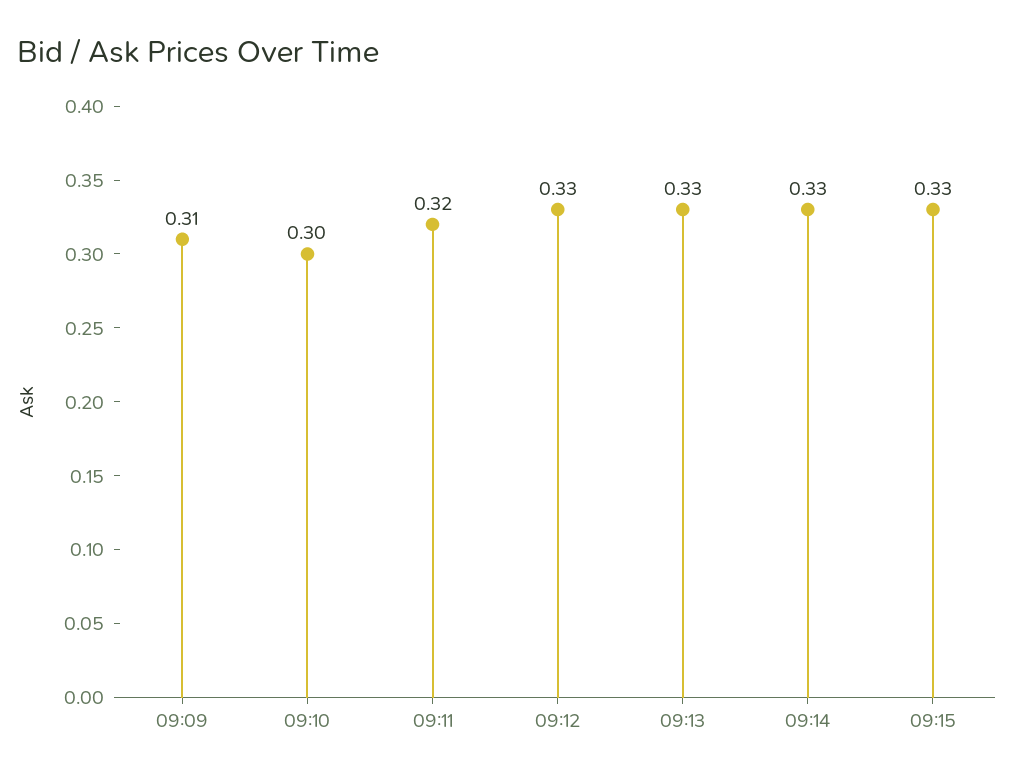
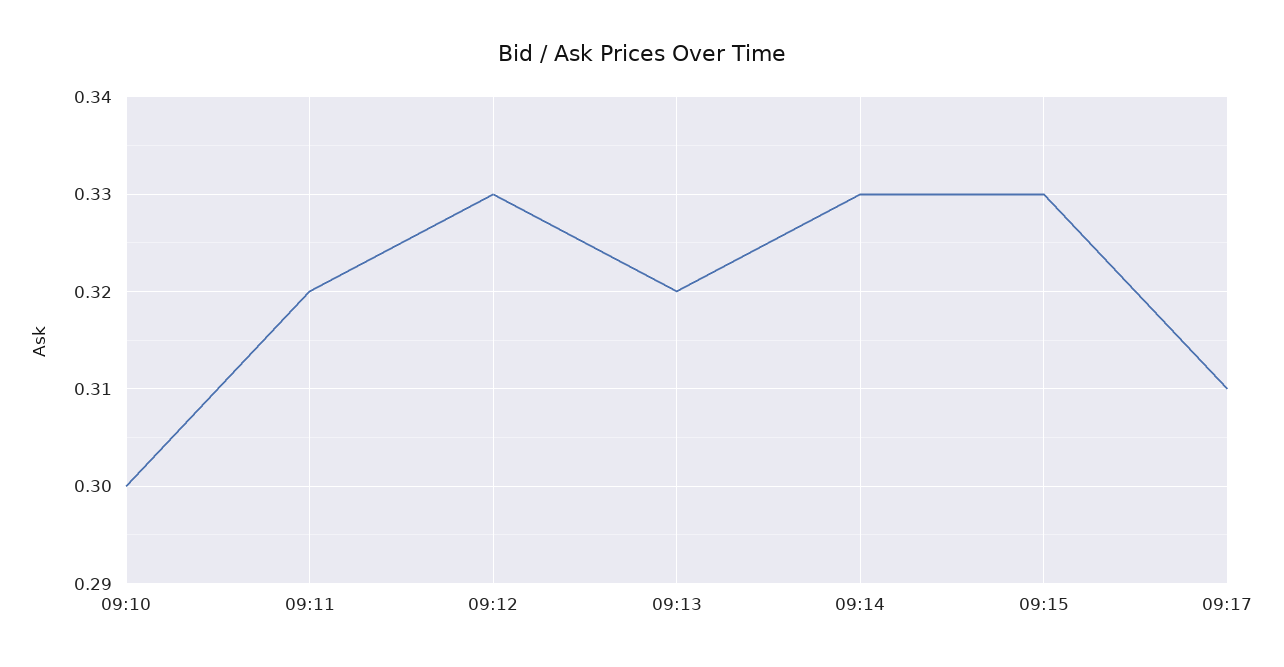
09:09: 0.31 -> none
09:13: 0.33 -> 0.32
09:17: none -> 0.31

